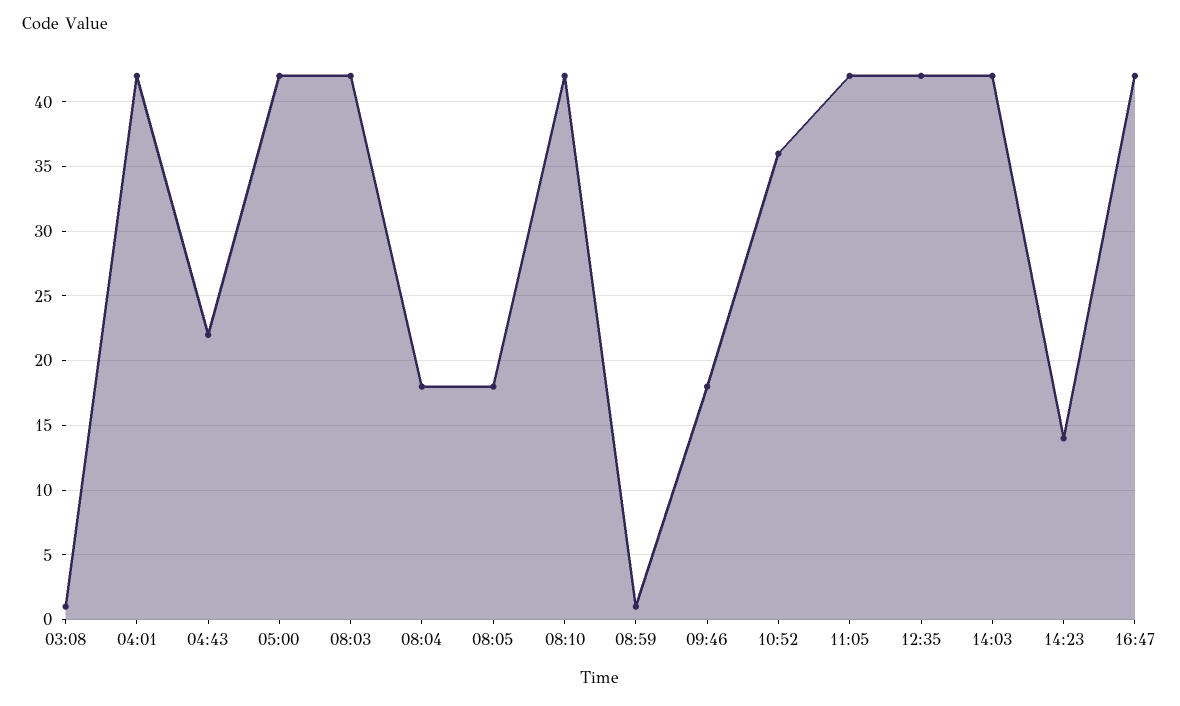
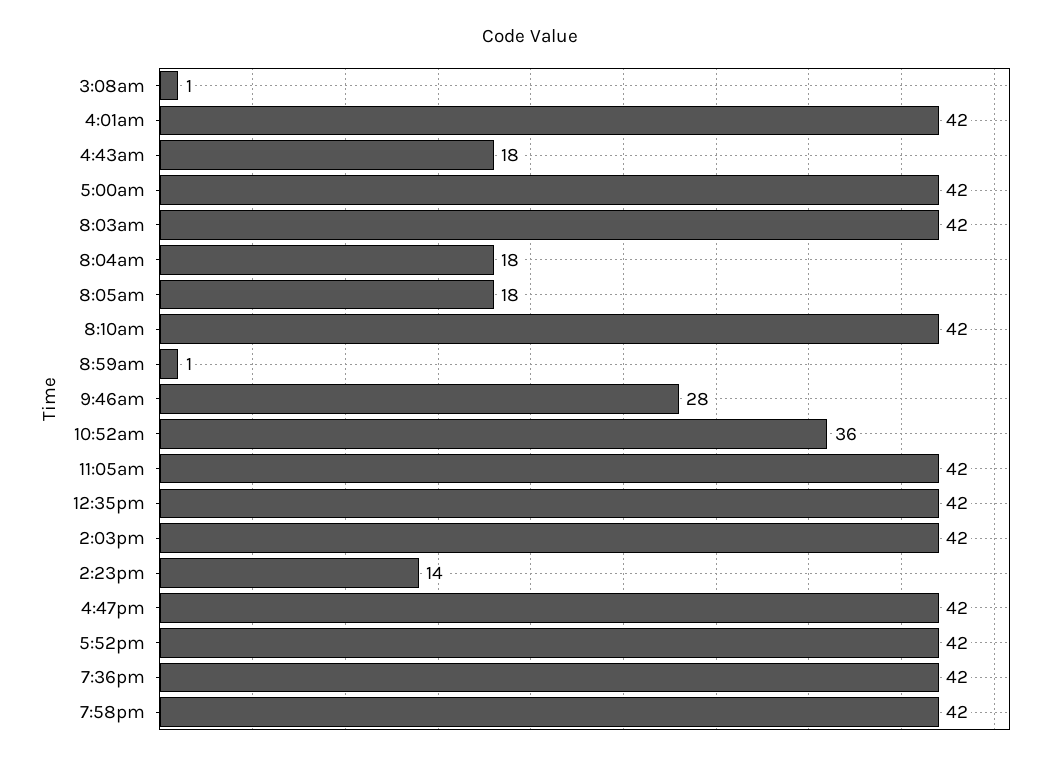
04:43: 22 -> 18
09:46: 18 -> 28
5:52pm: none -> 42
7:36pm: none -> 42
7:58pm: none -> 42

